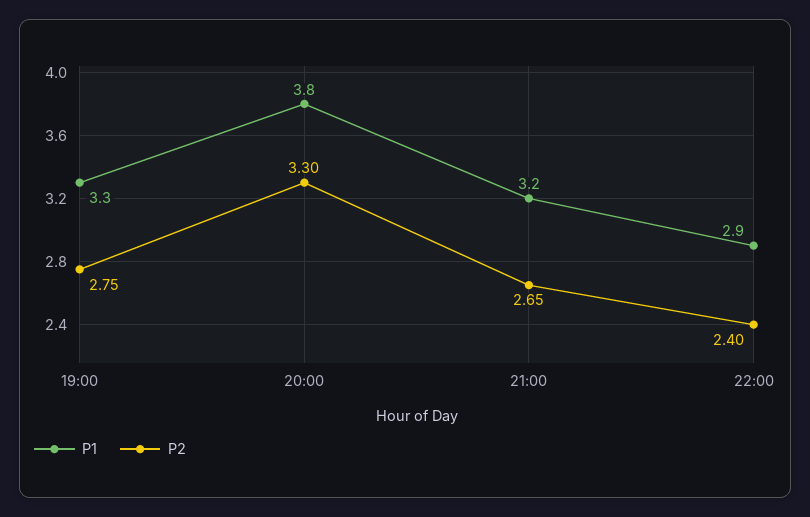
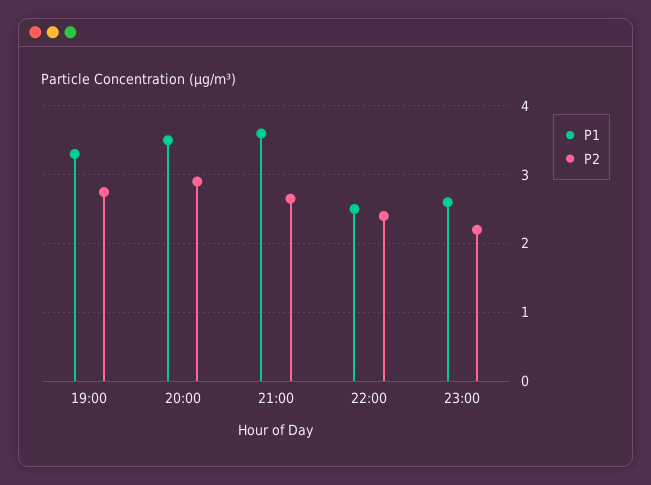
P1, 20:00: 3.8 -> 3.5
P2, 20:00: 3.3 -> 2.9
P1, 21:00: 3.2 -> 3.6
P1, 22:00: 2.9 -> 2.5
P1, 23:00: none -> 2.6
P2, 23:00: none -> 2.2

